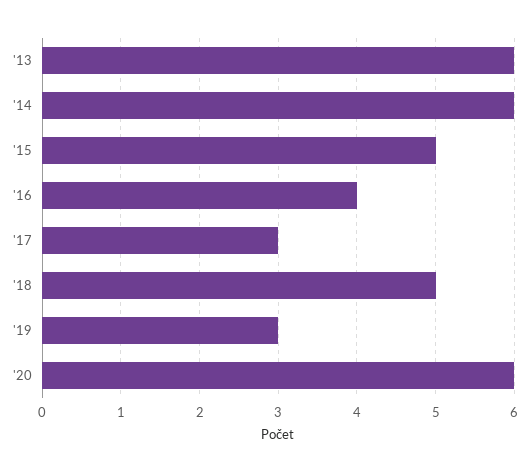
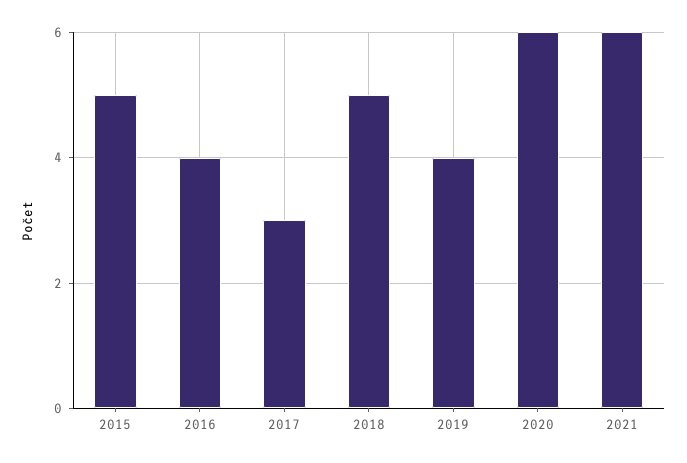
'13: 6 -> none
'14: 6 -> none
'19: 3 -> 4
2021: none -> 6

